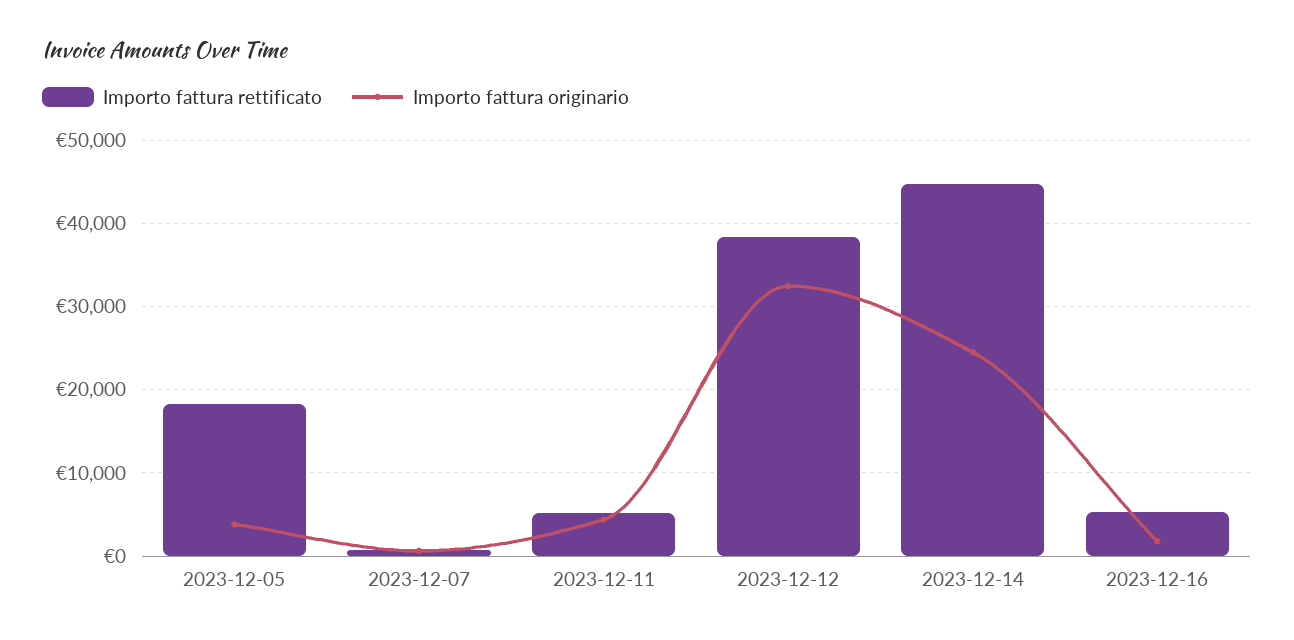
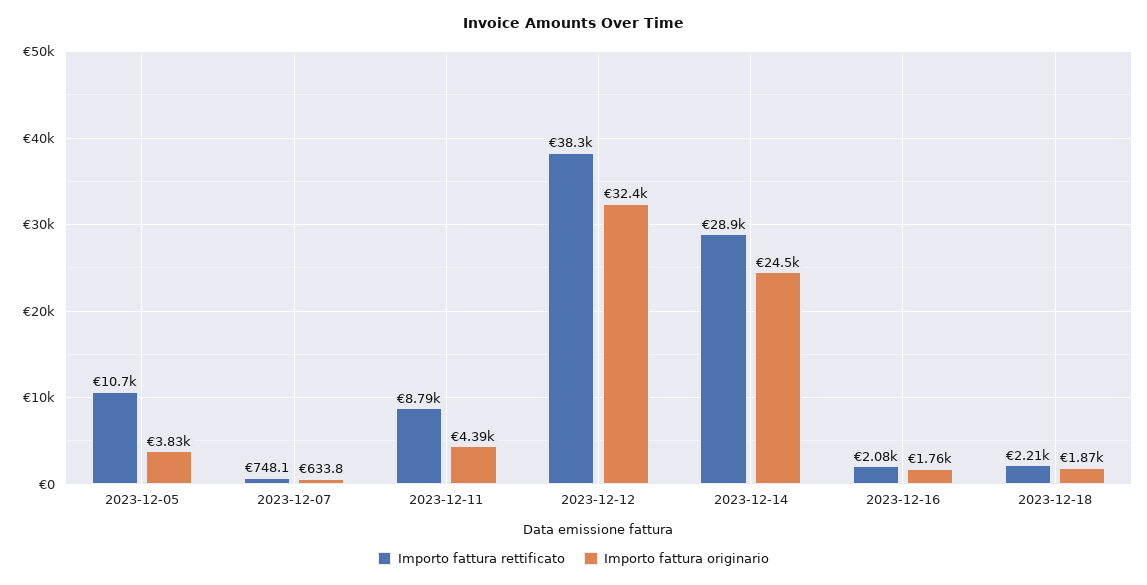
Importo fattura rettificato, 2023-12-05: 18000 -> 10700
Importo fattura rettificato, 2023-12-11: 5000 -> 8790
Importo fattura rettificato, 2023-12-14: 45000 -> 28900
Importo fattura rettificato, 2023-12-16: 5000 -> 2080
Importo fattura rettificato, 2023-12-18: none -> 2210
Importo fattura originario, 2023-12-18: none -> 1870

